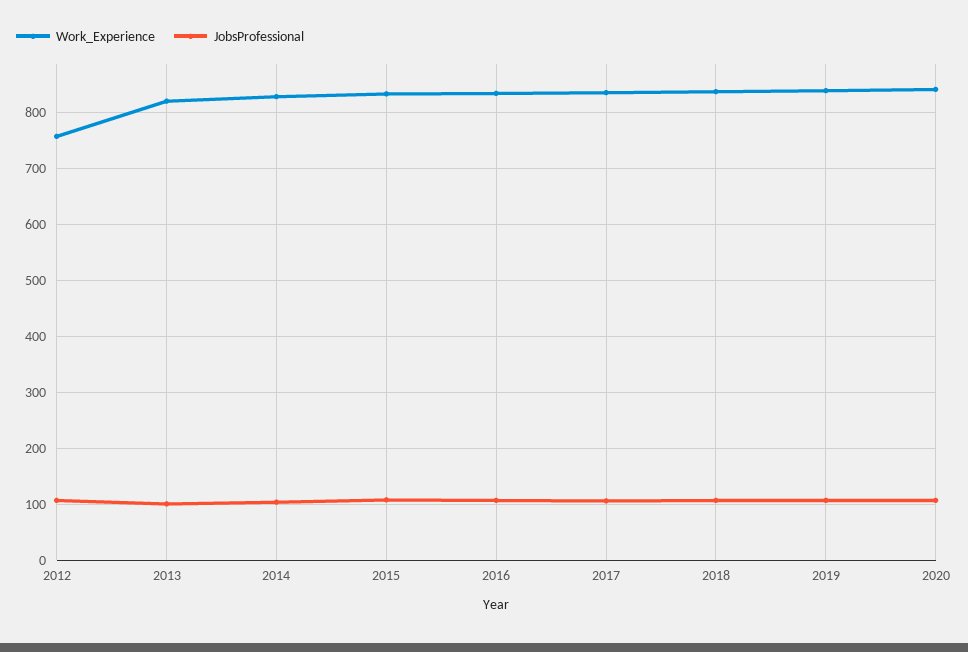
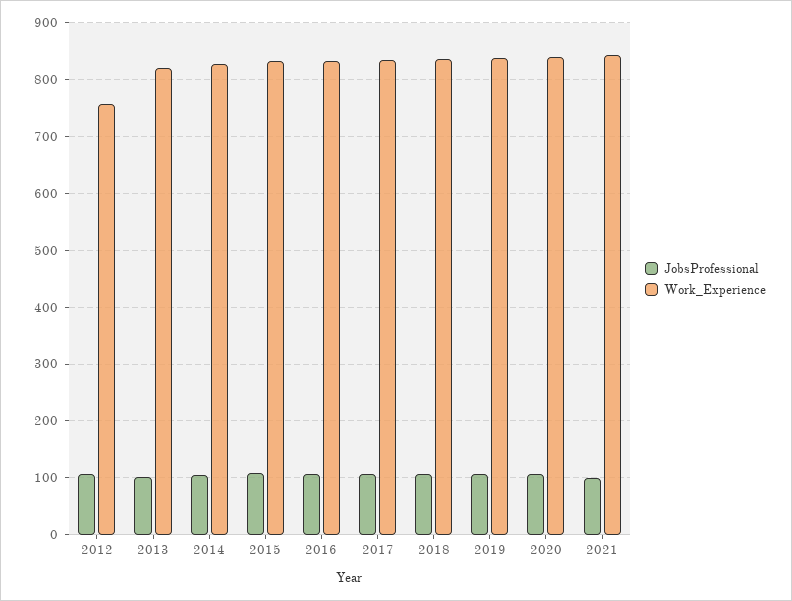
JobsProfessional, 2021: none -> 100
Work_Experience, 2021: none -> 840

